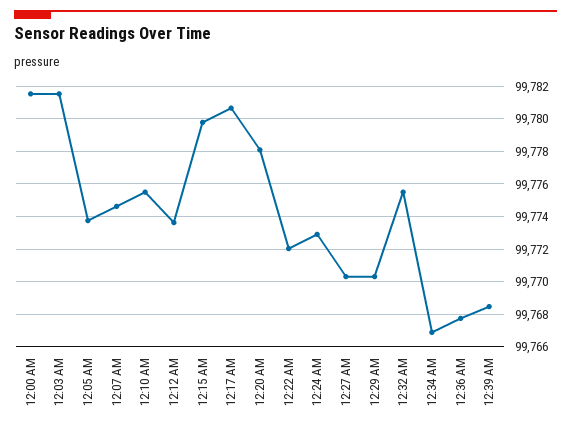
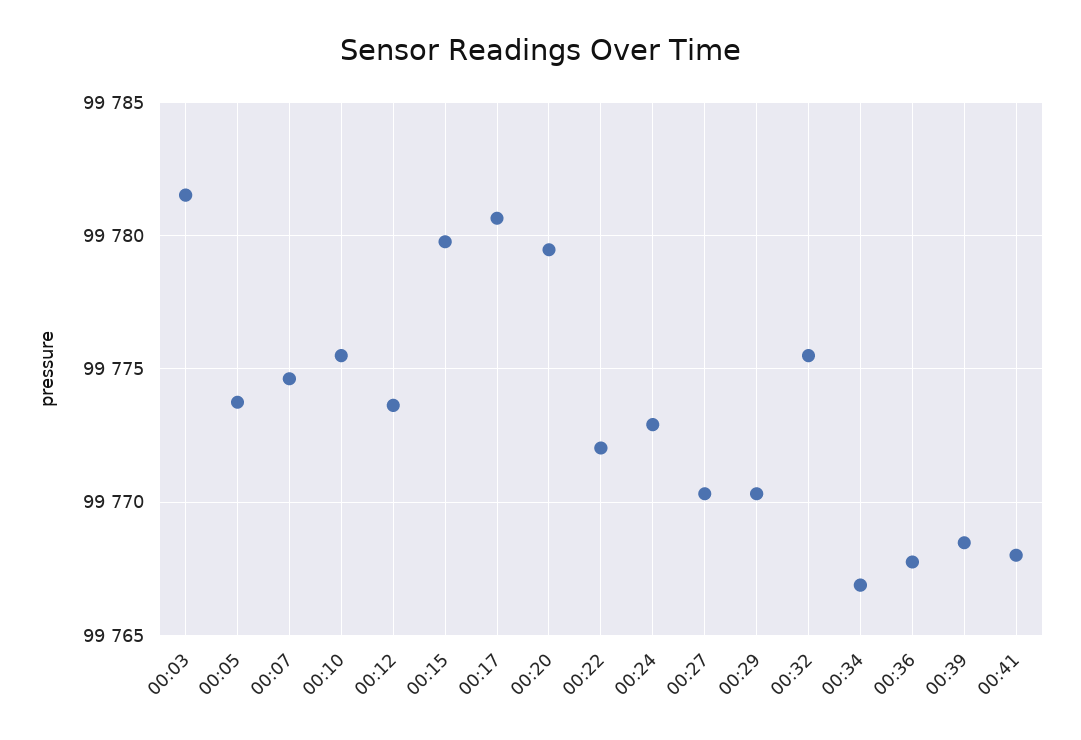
12:00 AM: 99781.5 -> none
12:20 AM: 99778 -> 99779.5
00:41: none -> 99768

